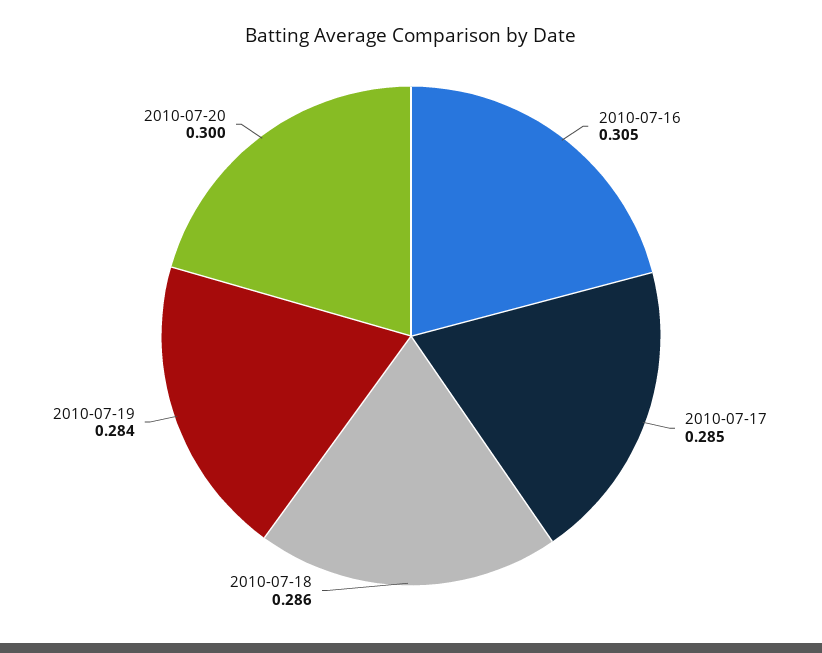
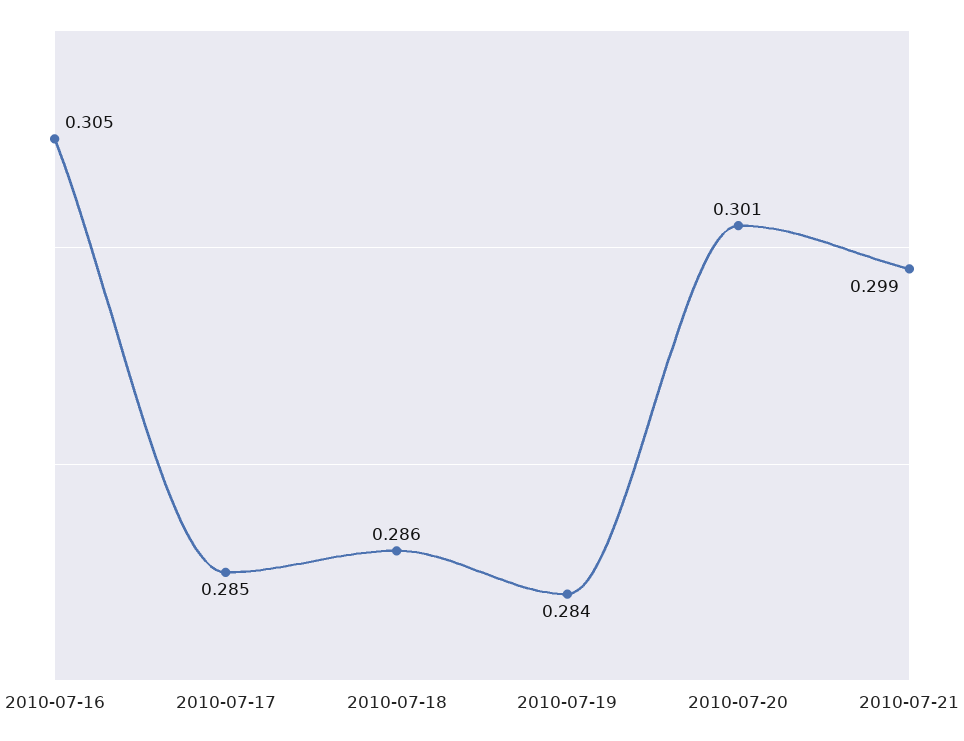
2010-07-20: 0.3 -> 0.301
2010-07-21: none -> 0.299

